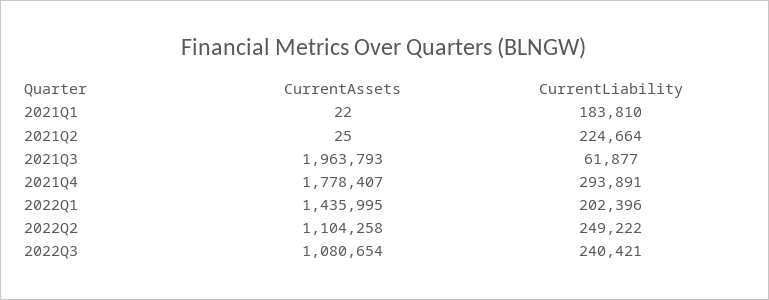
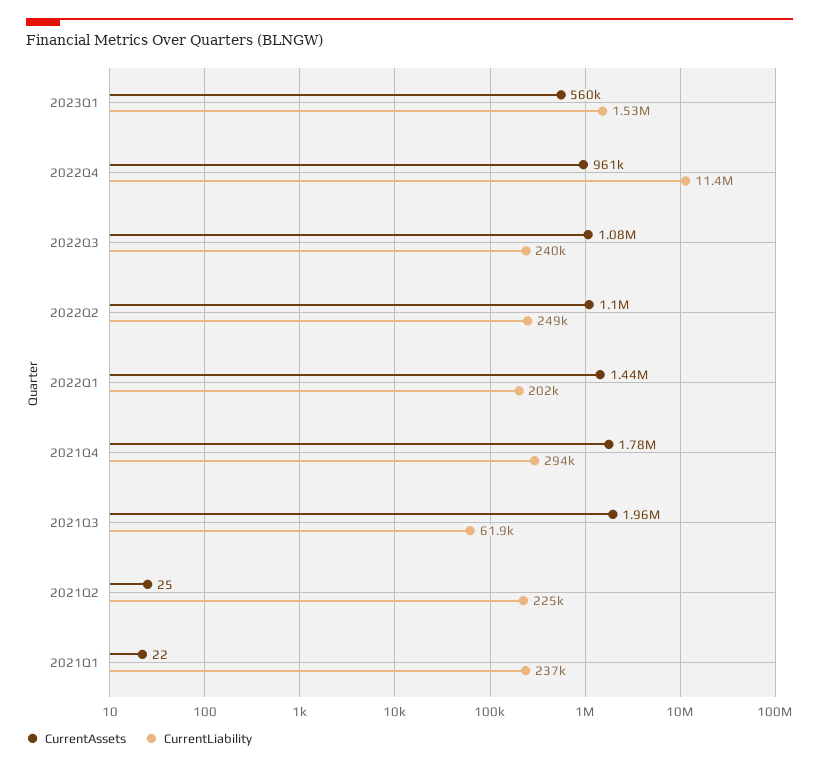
CurrentLiability, 2021Q1: 183810 -> 237000
CurrentAssets, 2023Q1: none -> 560000
CurrentLiability, 2023Q1: none -> 1530000
CurrentAssets, 2022Q4: none -> 961000
CurrentLiability, 2022Q4: none -> 11400000

